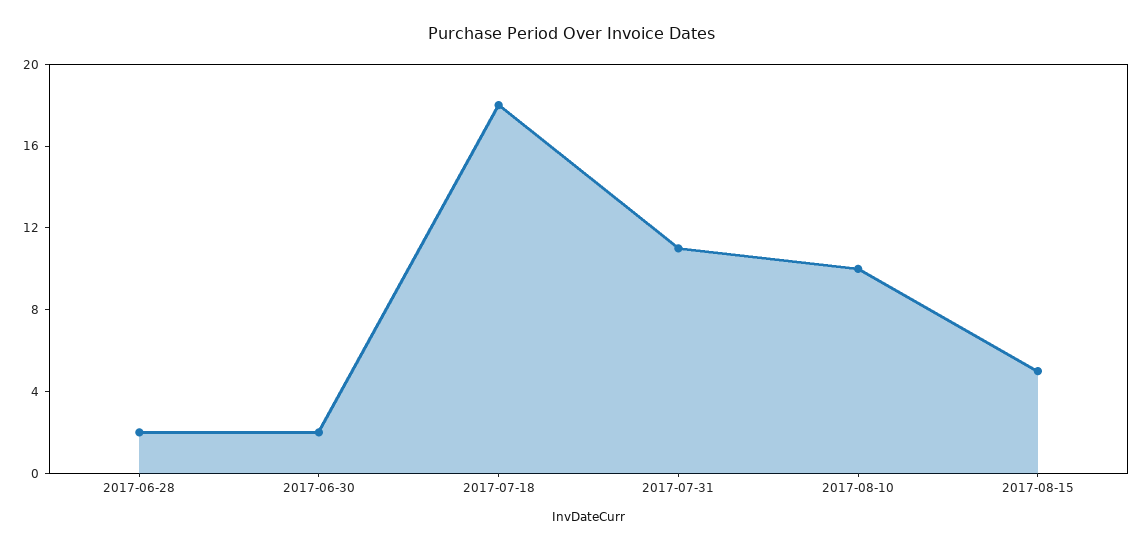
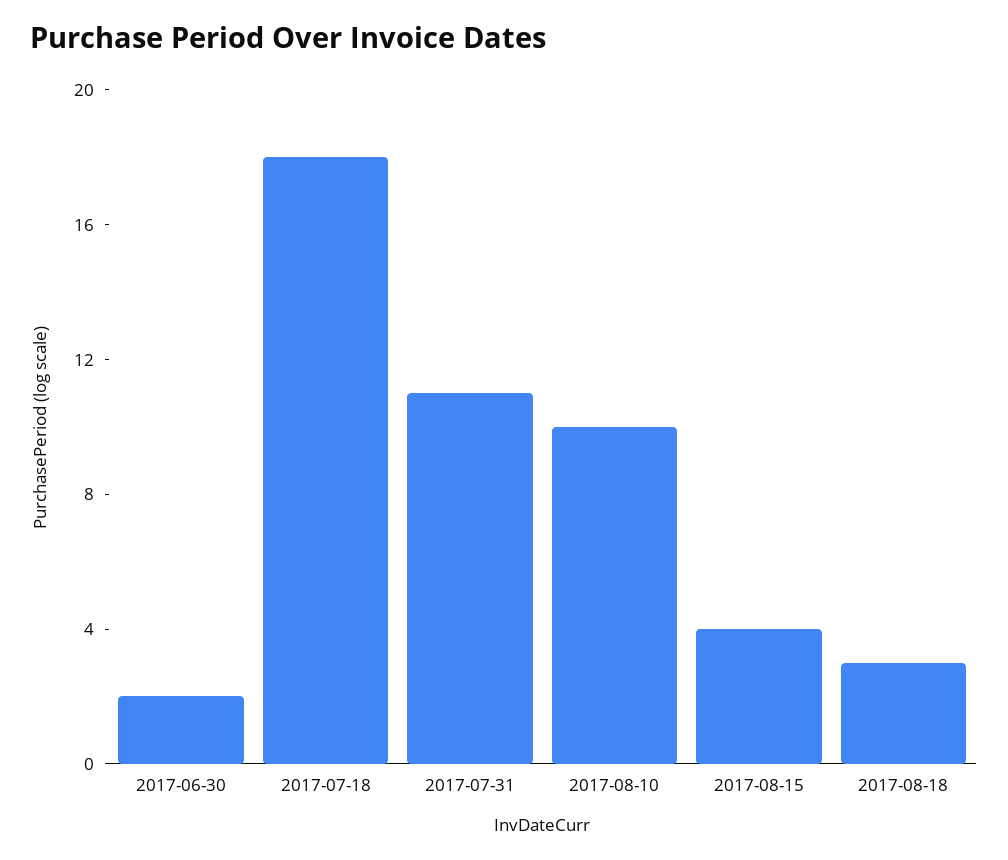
2017-06-28: 2 -> none
2017-08-15: 5 -> 4
2017-08-18: none -> 3

